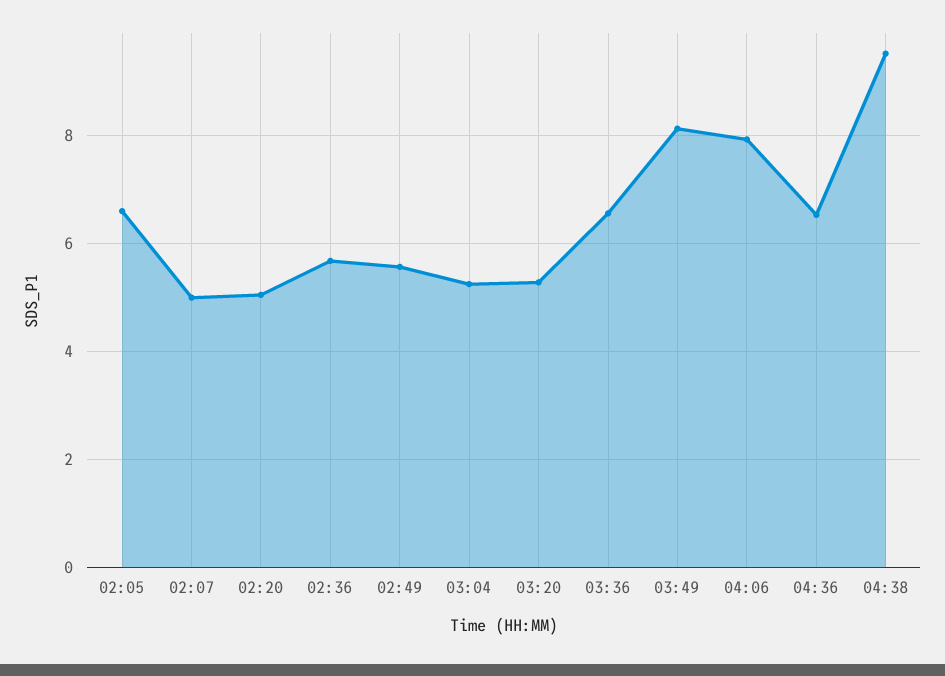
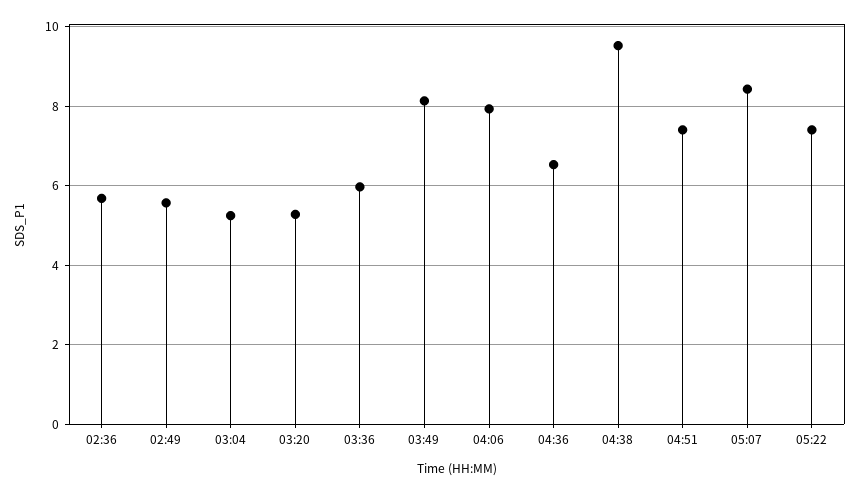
02:05: 6.6 -> none
02:07: 5 -> none
02:20: 5 -> none
03:36: 6.6 -> 6
04:51: none -> 7.4
05:07: none -> 8.4
05:22: none -> 7.4

